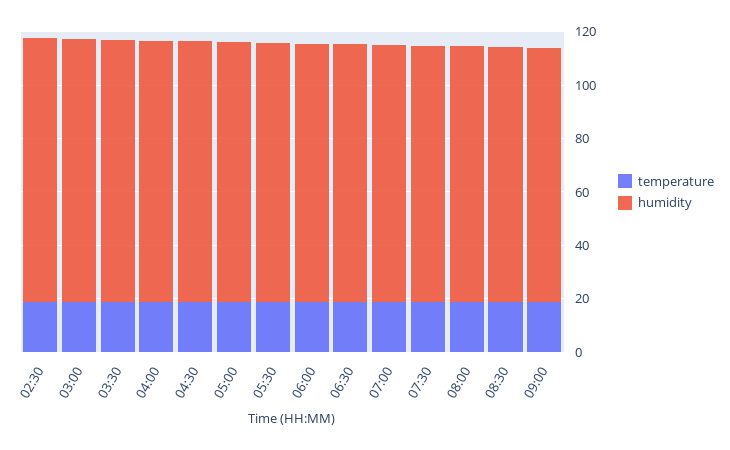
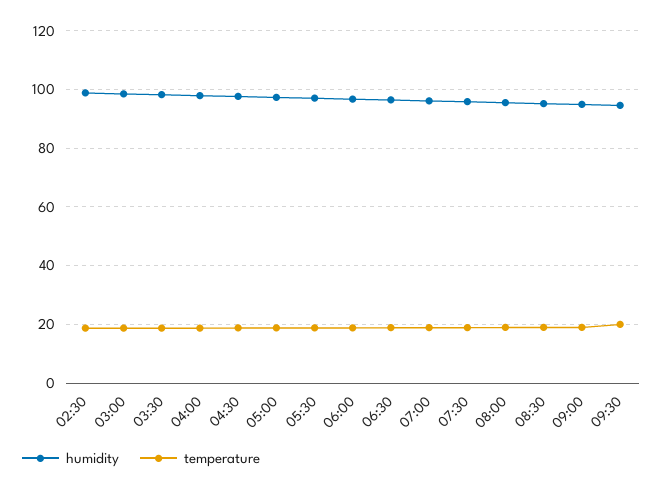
humidity, 09:30: none -> 95
temperature, 09:30: none -> 20

